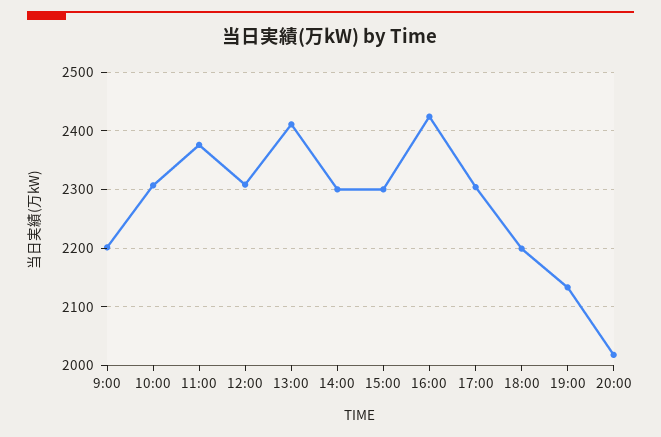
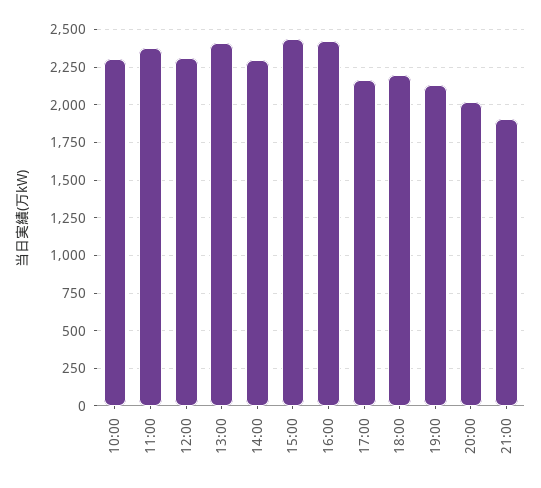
9:00: 2200 -> none
15:00: 2300 -> 2450
17:00: 2300 -> 2150
21:00: none -> 1900

